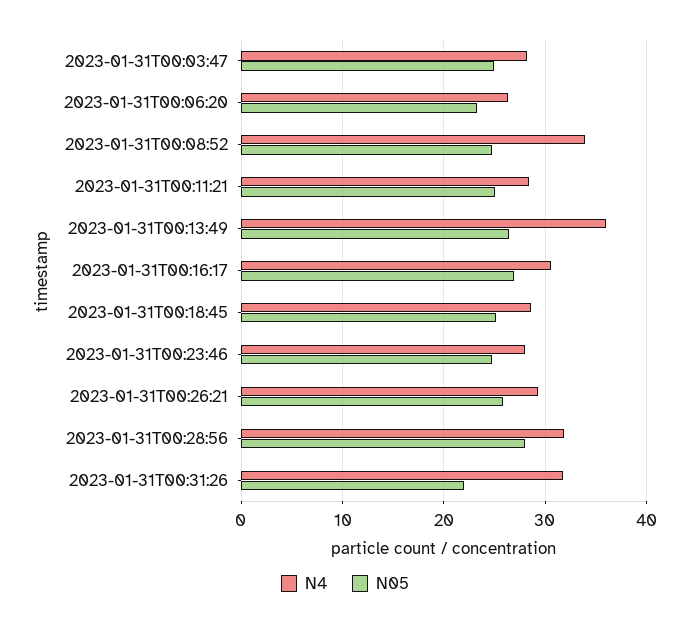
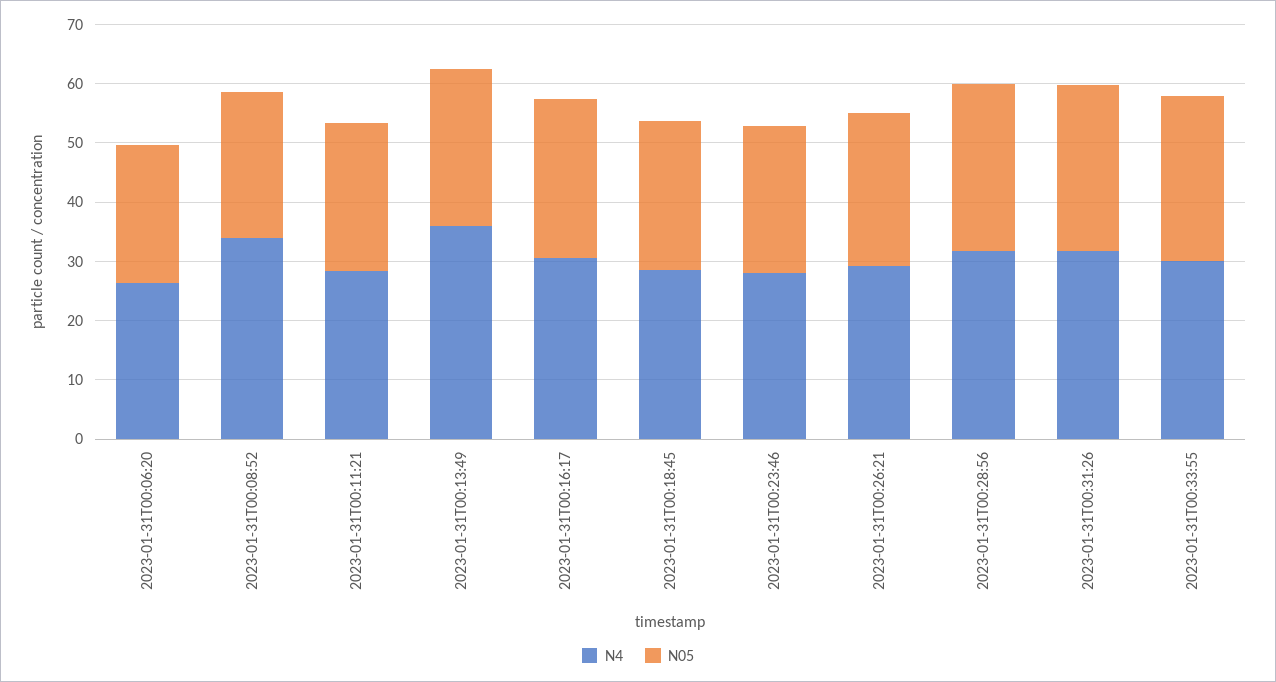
N4, 2023-01-31T00:03:47: 28 -> none
N05, 2023-01-31T00:03:47: 25 -> none
N05, 2023-01-31T00:31:26: 22 -> 28
N4, 2023-01-31T00:33:55: none -> 30
N05, 2023-01-31T00:33:55: none -> 28

